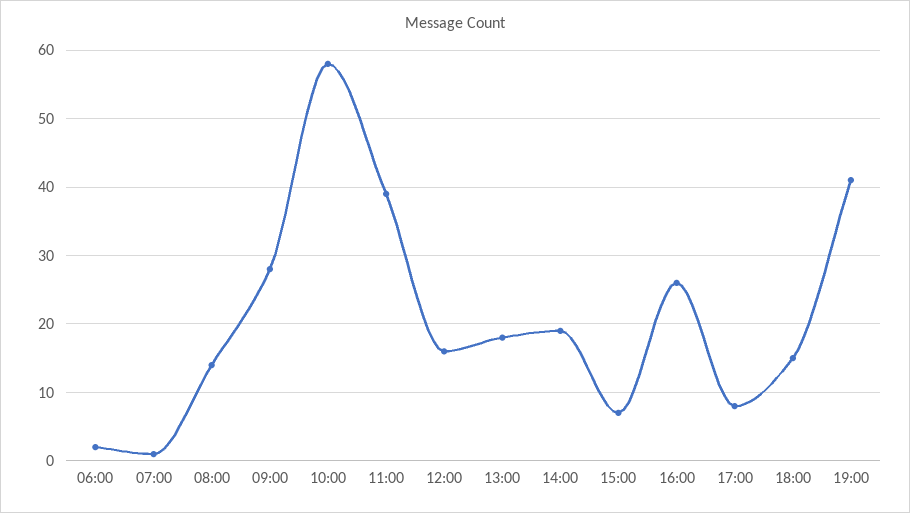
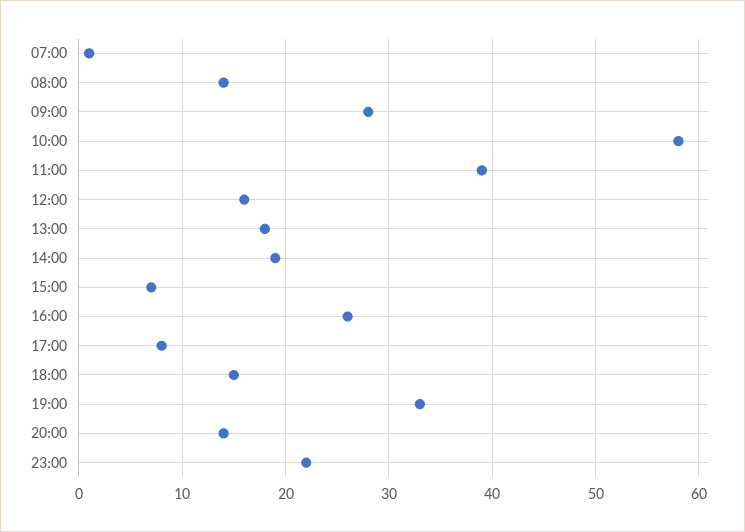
06:00: 2 -> none
19:00: 41 -> 33
20:00: none -> 14
23:00: none -> 22

